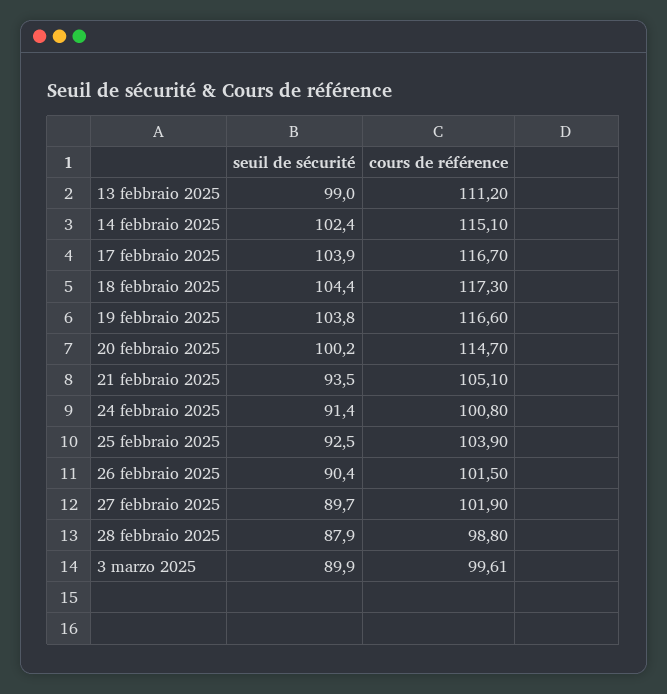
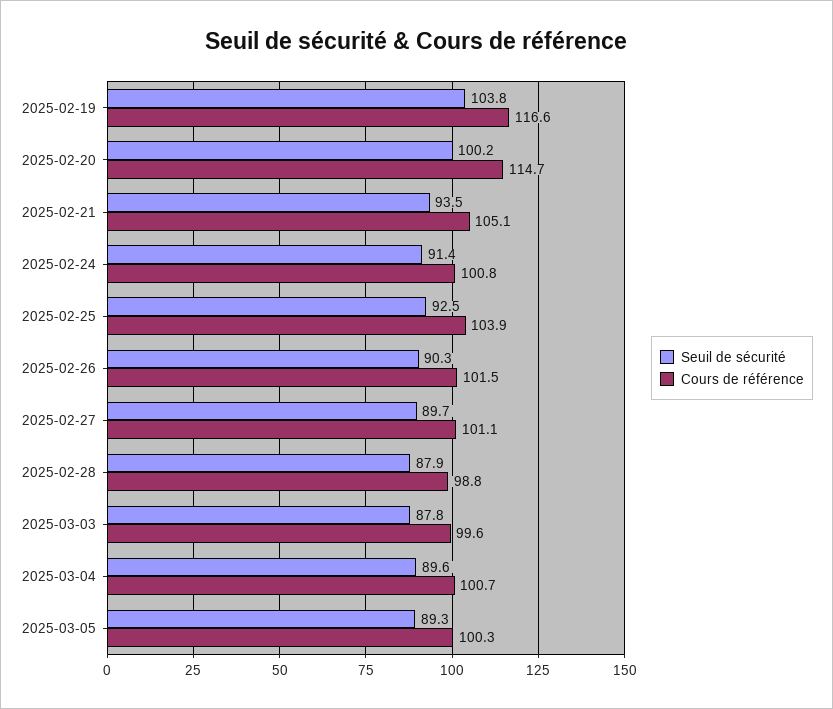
seuil de sécurité, 13 febbraio 2025: 99 -> none
cours de référence, 13 febbraio 2025: 111.2 -> none
seuil de sécurité, 14 febbraio 2025: 102.4 -> none
cours de référence, 14 febbraio 2025: 115.1 -> none
seuil de sécurité, 17 febbraio 2025: 103.9 -> none
cours de référence, 17 febbraio 2025: 116.7 -> none
seuil de sécurité, 18 febbraio 2025: 104.4 -> none
cours de référence, 18 febbraio 2025: 117.3 -> none
seuil de sécurité, 26 febbraio 2025: 90.4 -> 90.3
cours de référence, 27 febbraio 2025: 101.9 -> 101.1
seuil de sécurité, 3 marzo 2025: 89.9 -> 87.8
seuil de sécurité, 2025-03-04: none -> 89.6
cours de référence, 2025-03-04: none -> 100.7
seuil de sécurité, 2025-03-05: none -> 89.3
cours de référence, 2025-03-05: none -> 100.3

